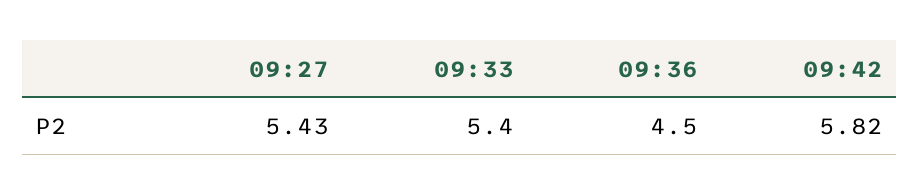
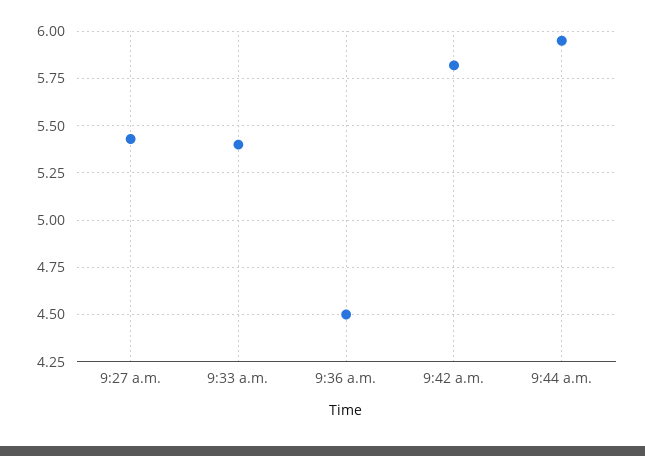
9:44 a.m.: none -> 5.95

